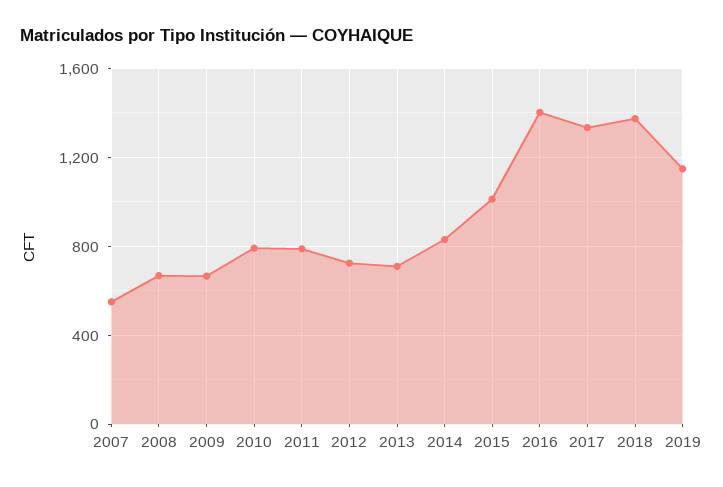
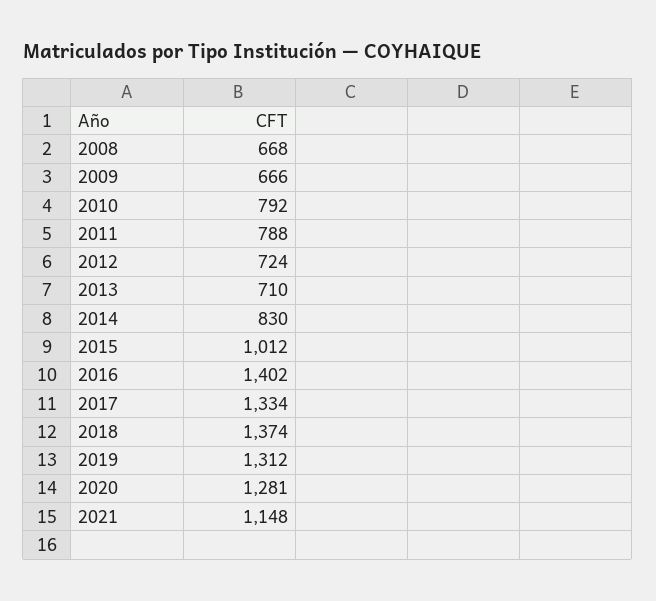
2007: 550 -> none
2019: 1150 -> 1312
2020: none -> 1281
2021: none -> 1148

